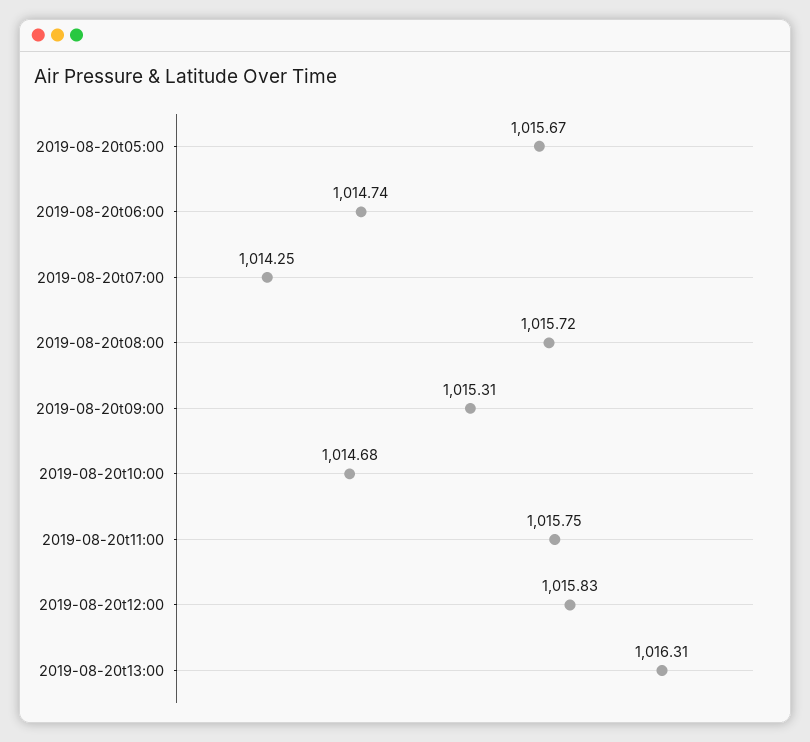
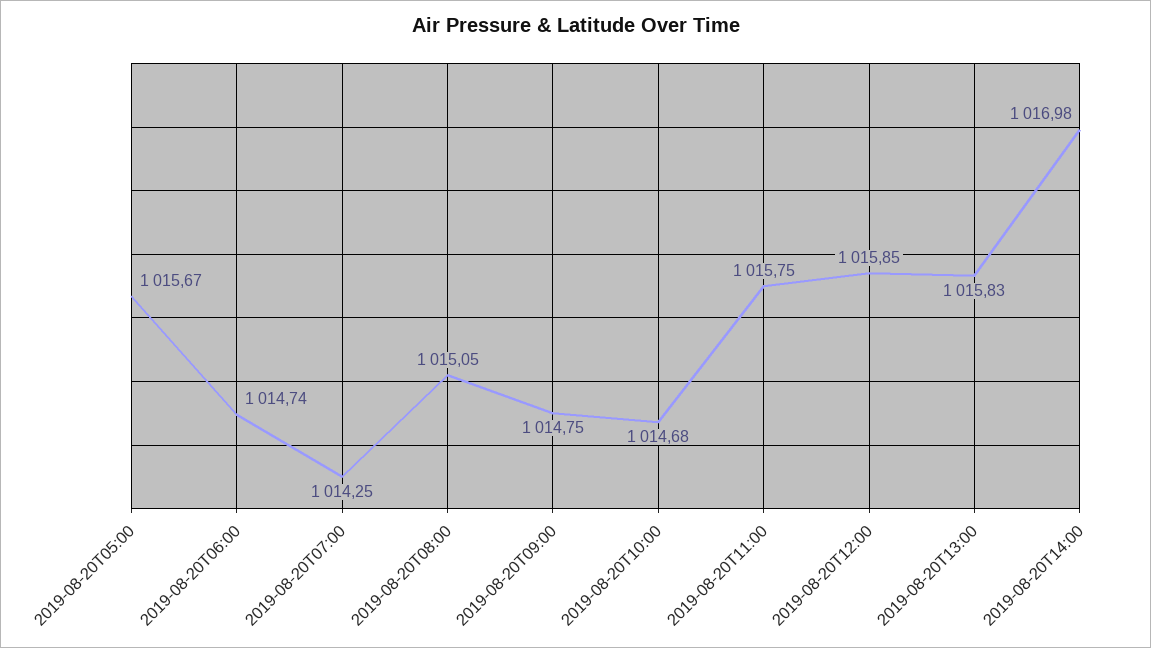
2019-08-20t08:00: 1015.72 -> 1015.05
2019-08-20t09:00: 1015.31 -> 1014.75
2019-08-20t12:00: 1015.83 -> 1015.85
2019-08-20t13:00: 1016.31 -> 1015.83
2019-08-20T14:00: none -> 1016.98

